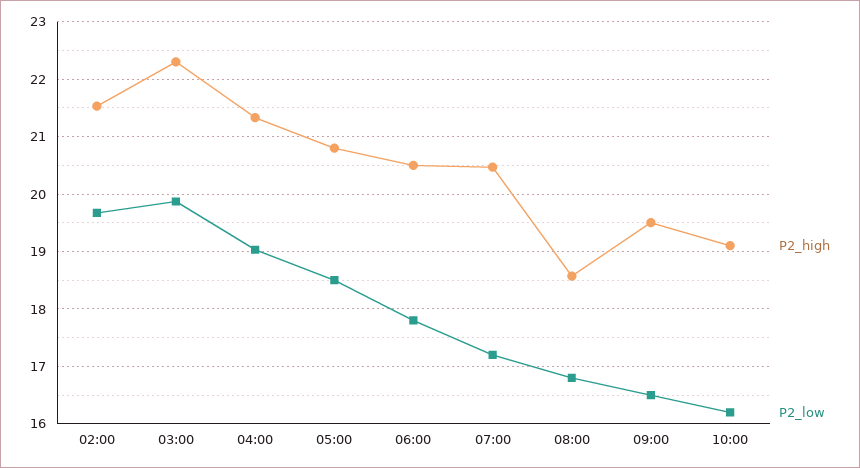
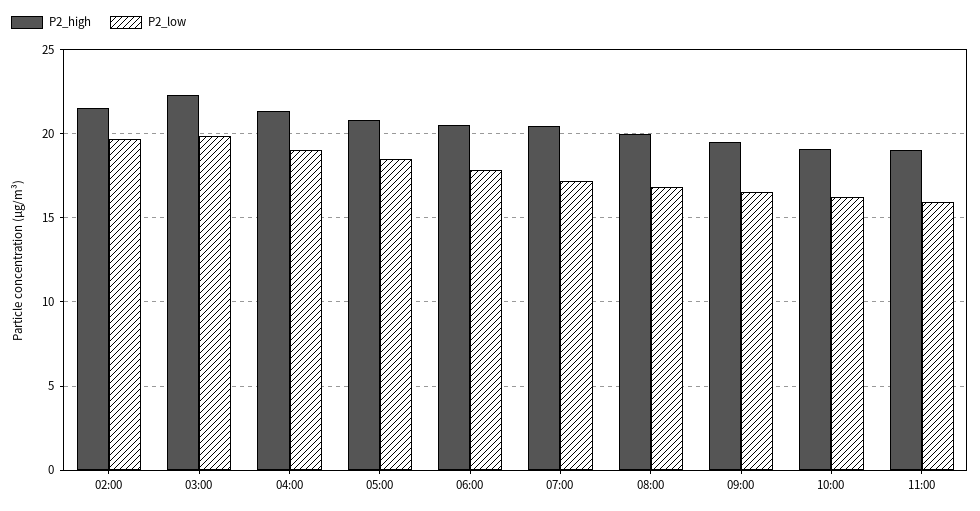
P2_high, 08:00: 18.6 -> 20
P2_high, 11:00: none -> 19
P2_low, 11:00: none -> 16

